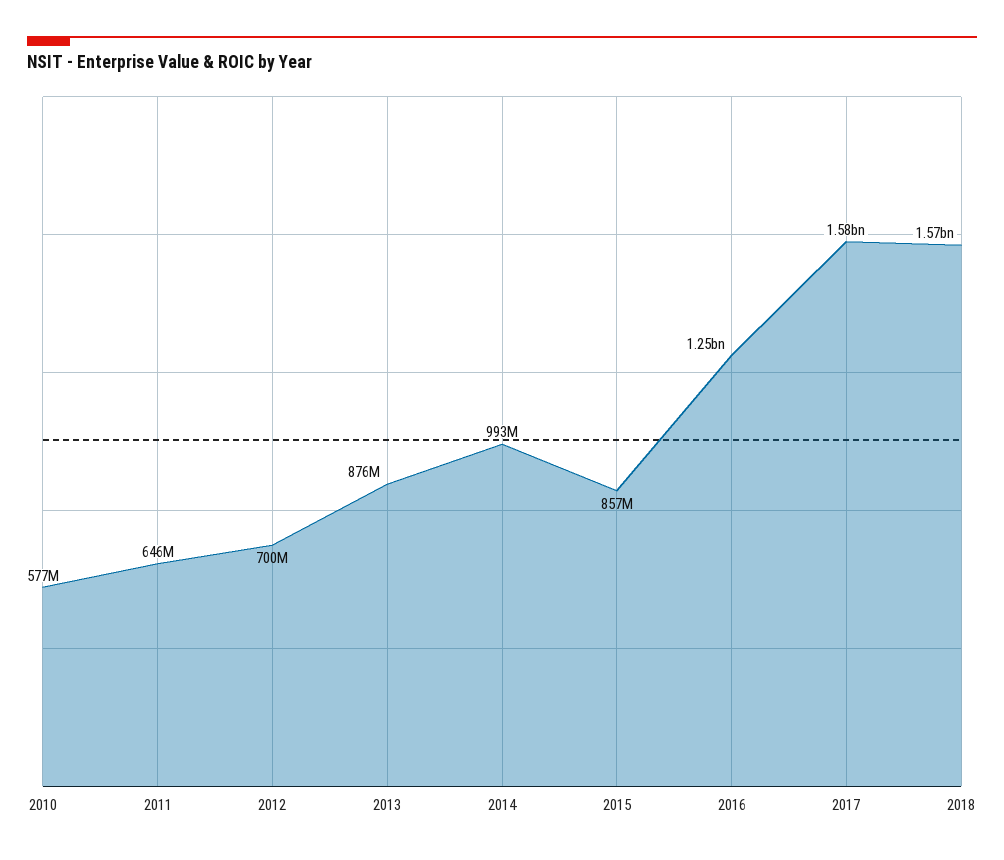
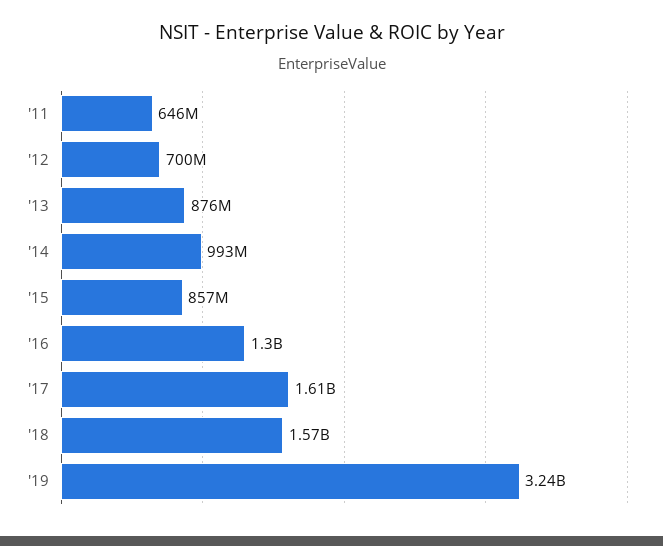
2010: 577000000 -> none
2016: 1250000000 -> 1300000000
2017: 1580000000 -> 1610000000
'19: none -> 3240000000

